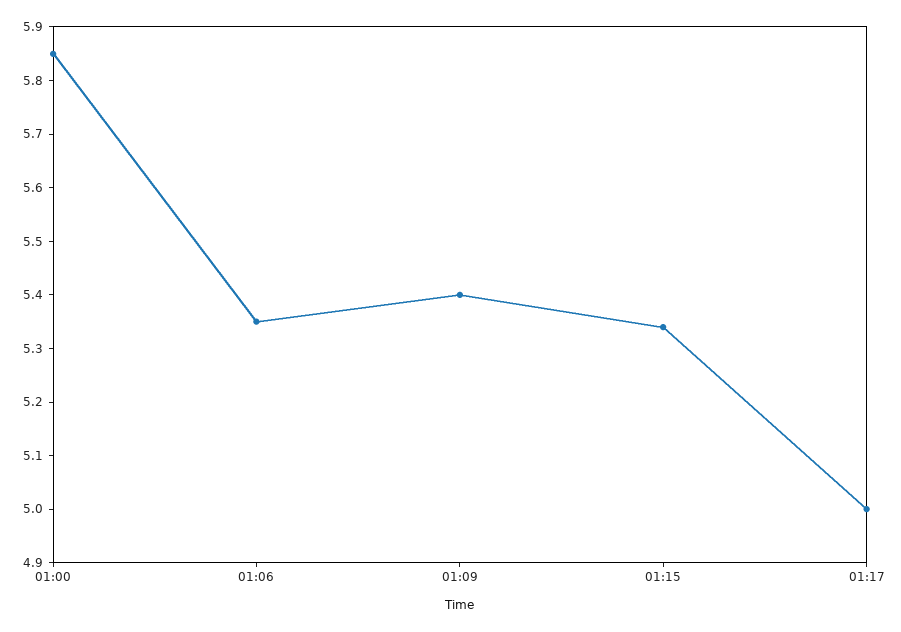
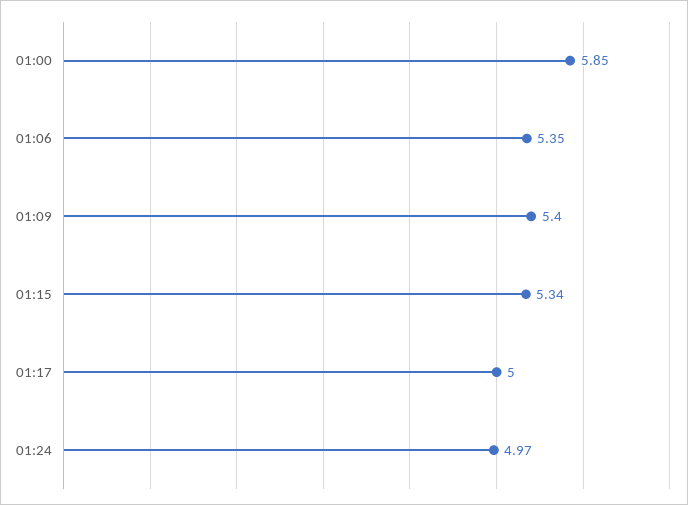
01:24: none -> 4.97

